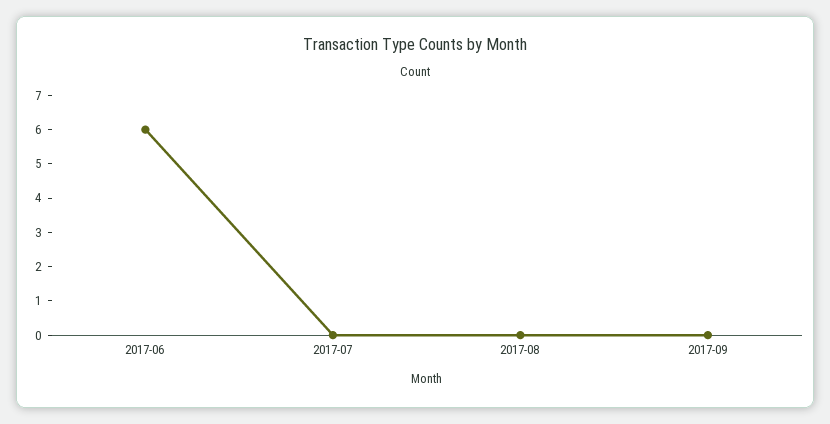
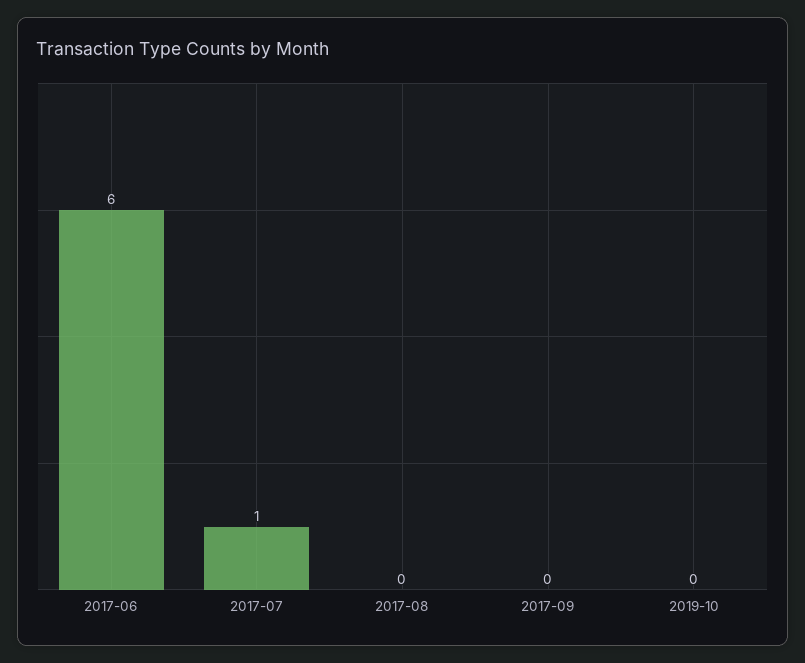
2017-07: 0 -> 1
2019-10: none -> 0

